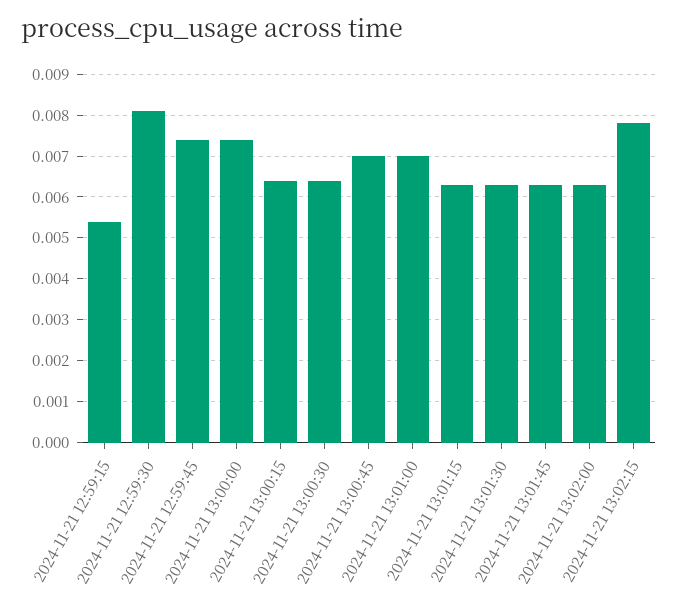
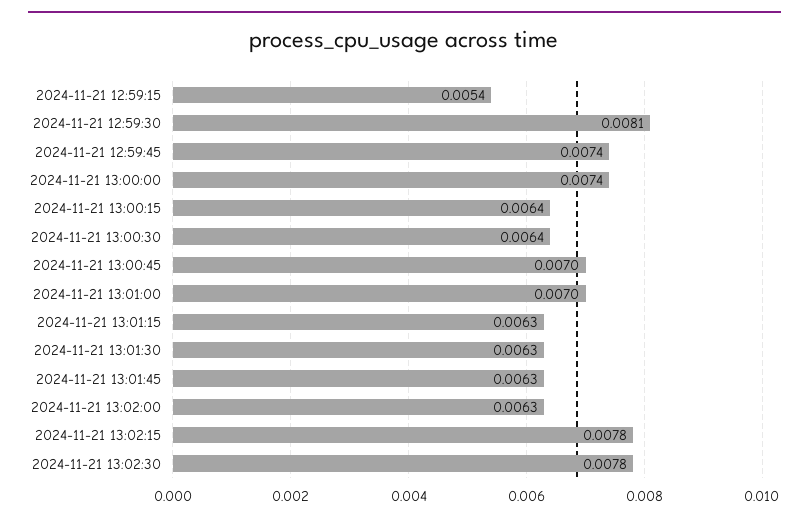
2024-11-21 13:02:30: none -> 0.0078

